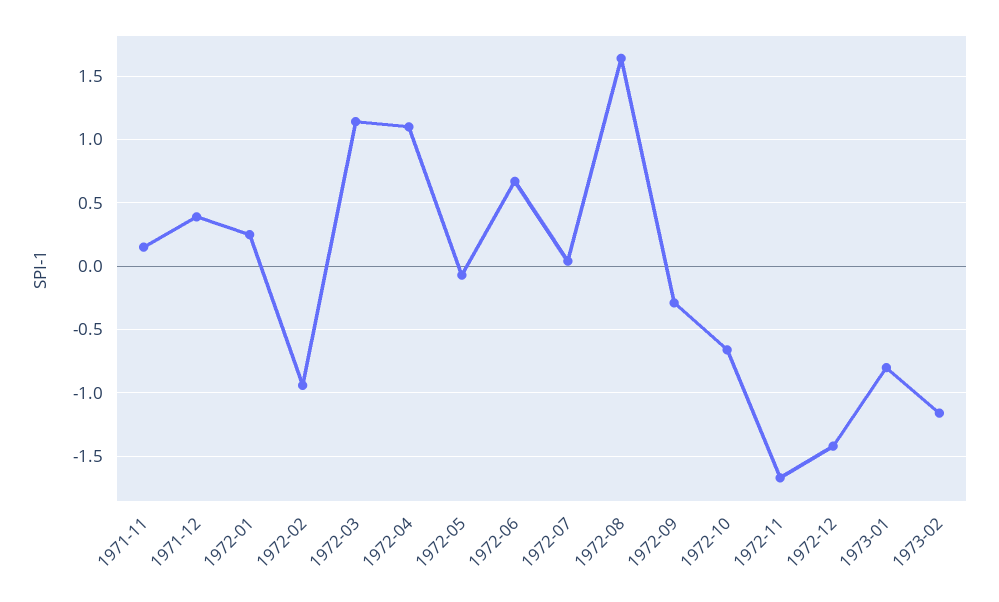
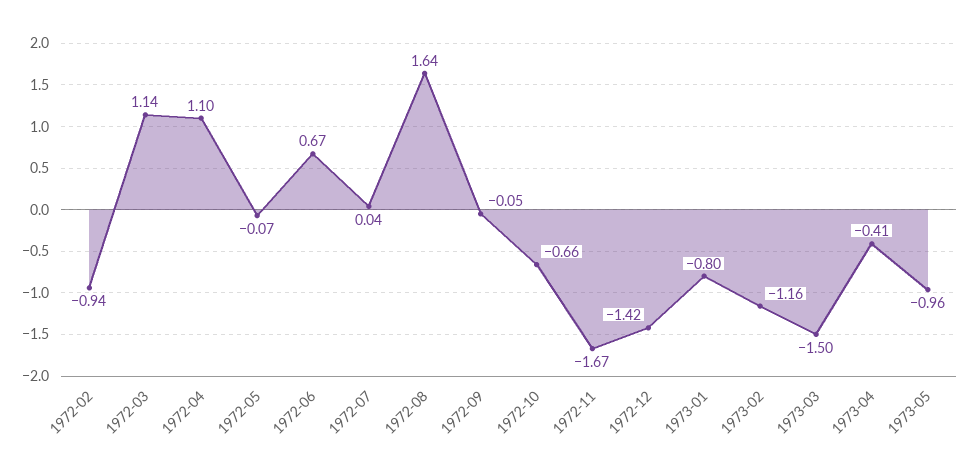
1971-11: 0.15 -> none
1971-12: 0.4 -> none
1972-01: 0.25 -> none
1972-09: -0.3 -> -0.05
1973-03: none -> -1.5
1973-04: none -> -0.41
1973-05: none -> -0.96

